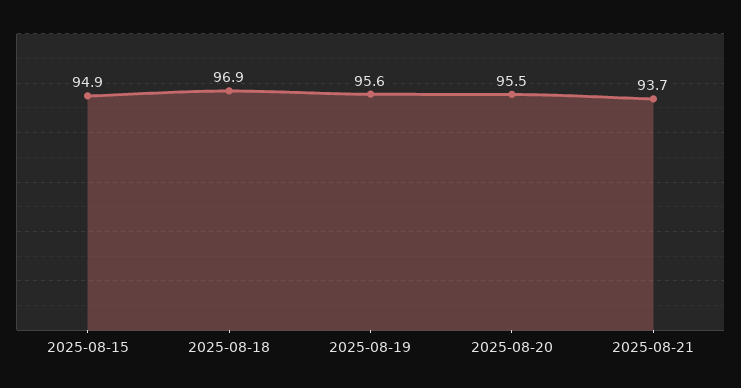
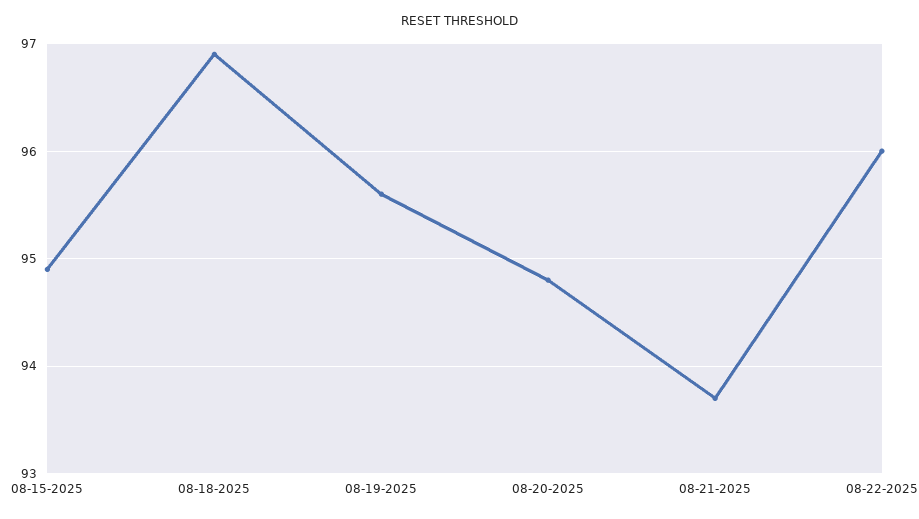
2025-08-20: 95.5 -> 94.8
08-22-2025: none -> 96

